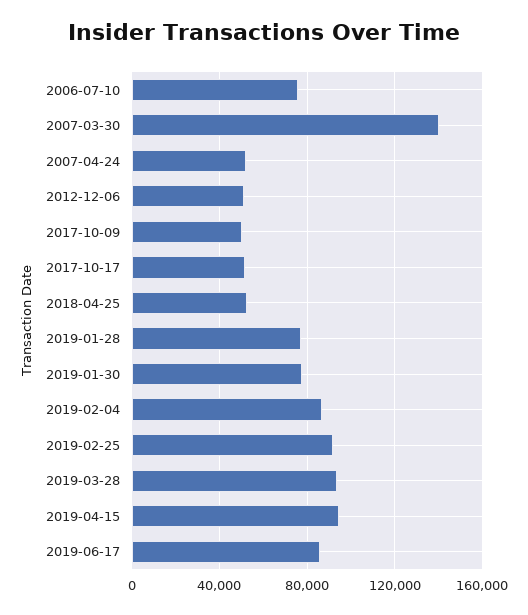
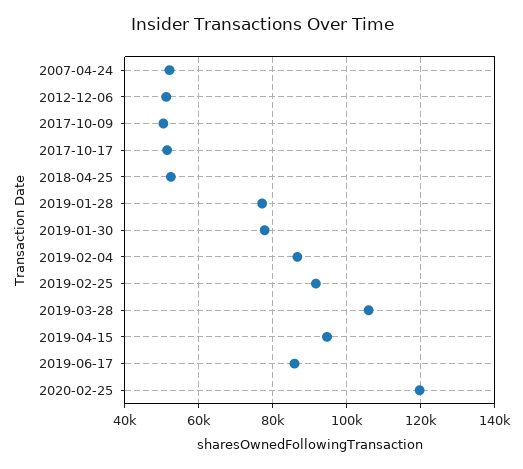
2006-07-10: 75000 -> none
2007-03-30: 140000 -> none
2019-03-28: 95000 -> 106000
2020-02-25: none -> 120000

